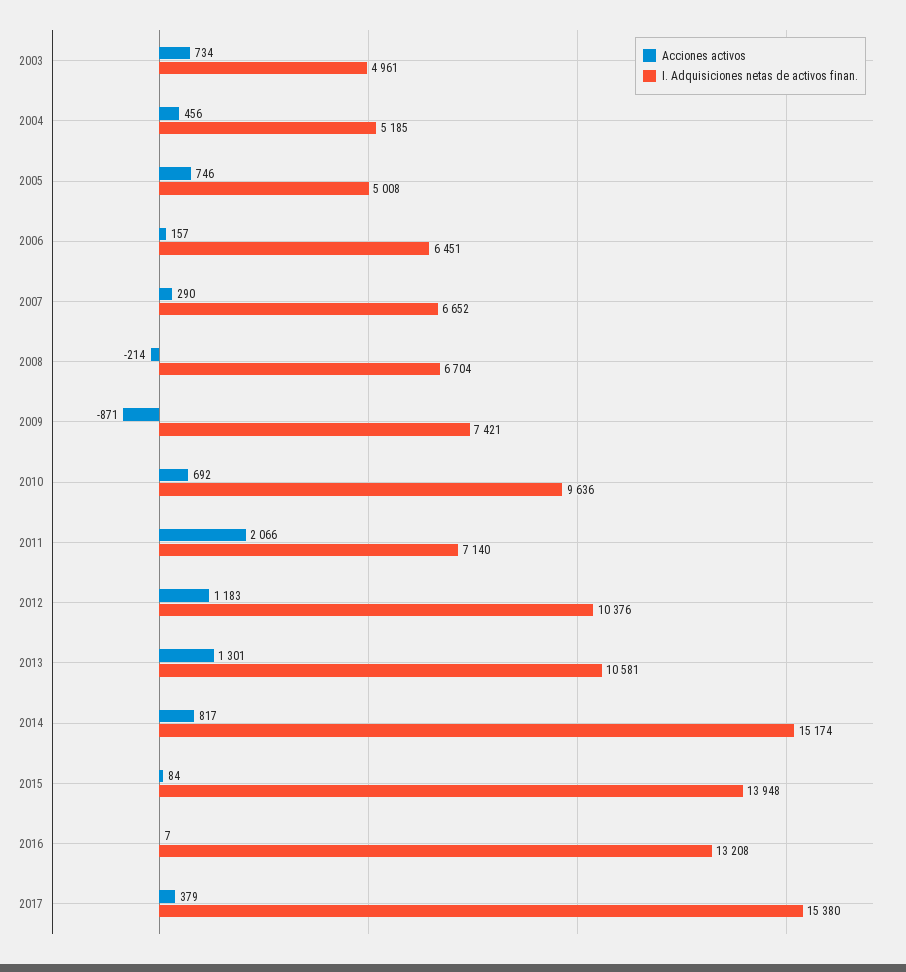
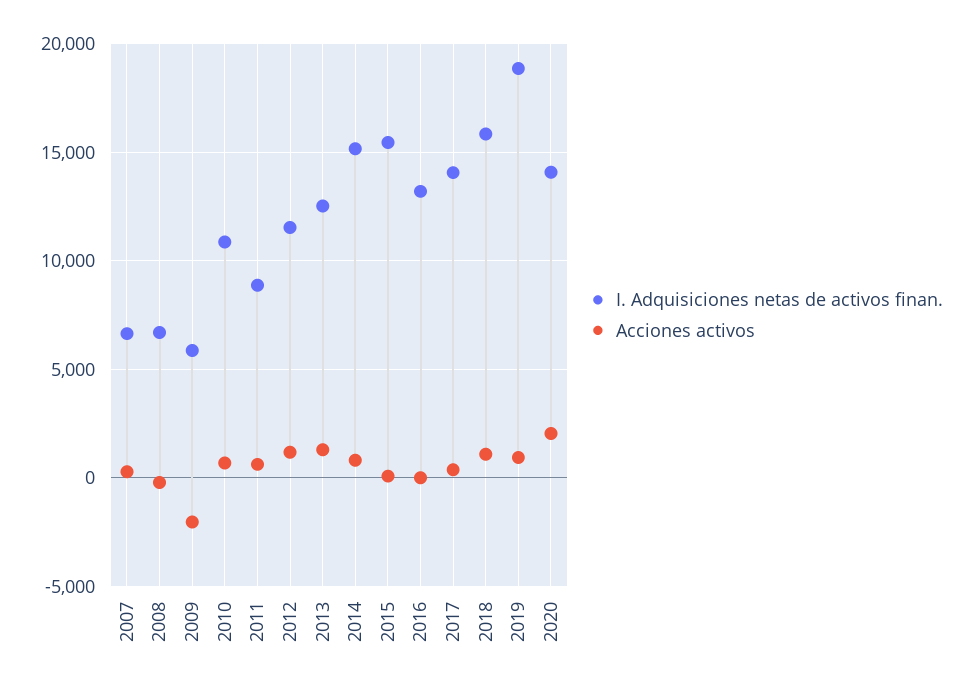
Acciones activos, 2003: 734 -> none
I. Adquisiciones netas de activos finan., 2003: 4961 -> none
Acciones activos, 2004: 456 -> none
I. Adquisiciones netas de activos finan., 2004: 5185 -> none
Acciones activos, 2005: 746 -> none
I. Adquisiciones netas de activos finan., 2005: 5008 -> none
Acciones activos, 2006: 157 -> none
I. Adquisiciones netas de activos finan., 2006: 6451 -> none
Acciones activos, 2009: -871 -> -2000
I. Adquisiciones netas de activos finan., 2009: 7421 -> 6000
I. Adquisiciones netas de activos finan., 2010: 9636 -> 11000
Acciones activos, 2011: 2066 -> 500
I. Adquisiciones netas de activos finan., 2011: 7140 -> 9000
I. Adquisiciones netas de activos finan., 2012: 10376 -> 11500
I. Adquisiciones netas de activos finan., 2013: 10581 -> 12500
I. Adquisiciones netas de activos finan., 2015: 13948 -> 15500
I. Adquisiciones netas de activos finan., 2017: 15380 -> 14000
I. Adquisiciones netas de activos finan., 2018: none -> 16000
Acciones activos, 2018: none -> 1000
I. Adquisiciones netas de activos finan., 2019: none -> 19000
Acciones activos, 2019: none -> 1000
I. Adquisiciones netas de activos finan., 2020: none -> 14000
Acciones activos, 2020: none -> 2000

